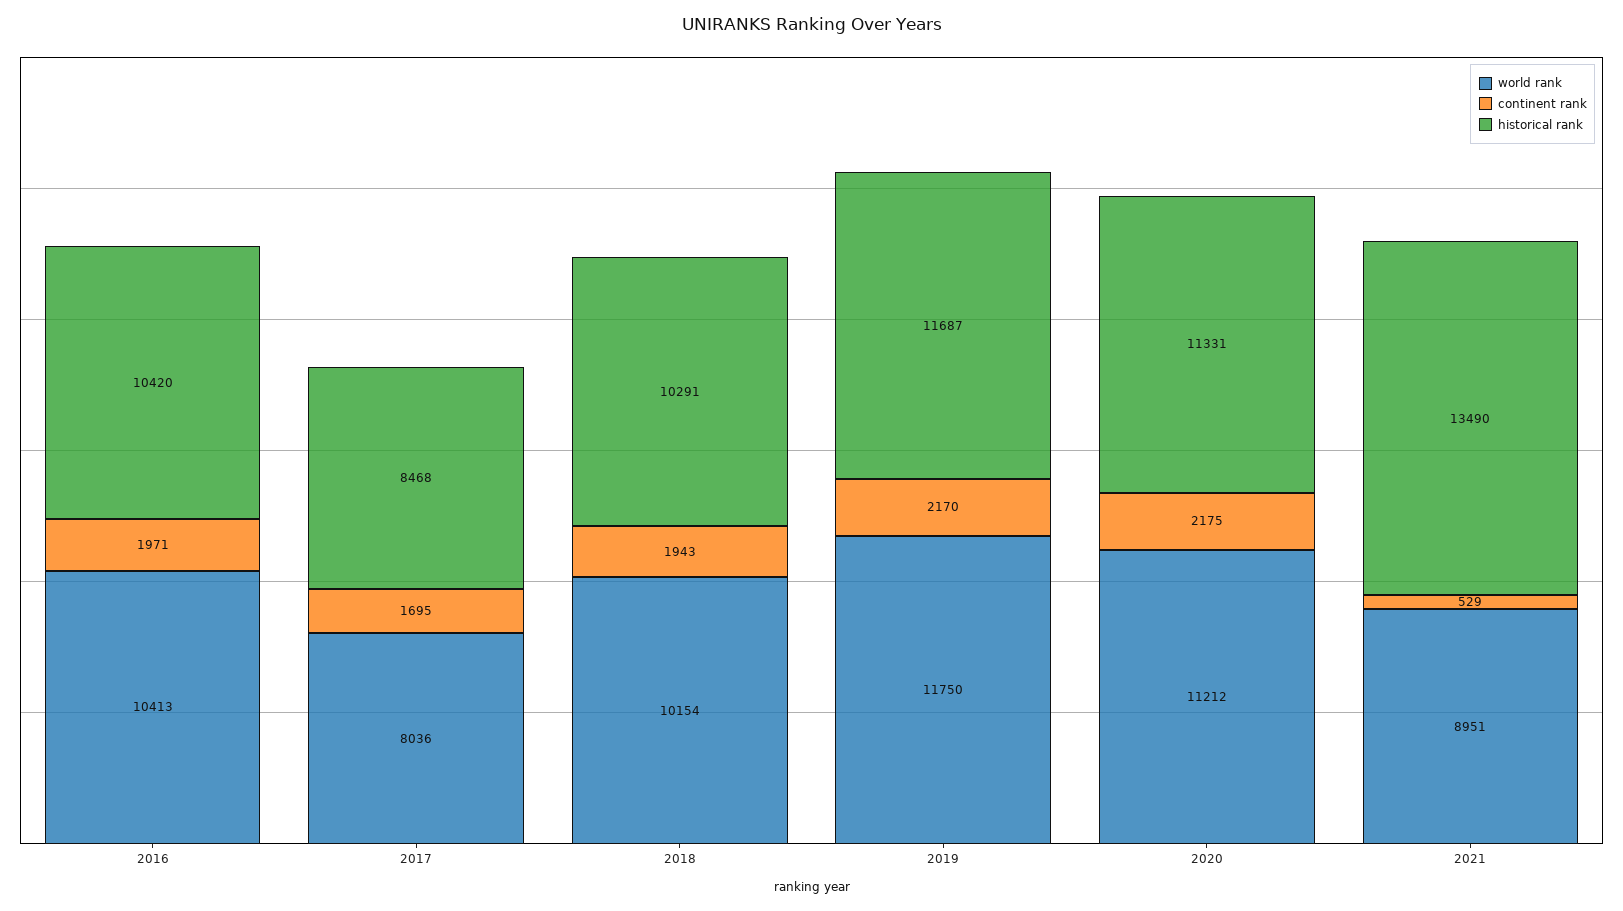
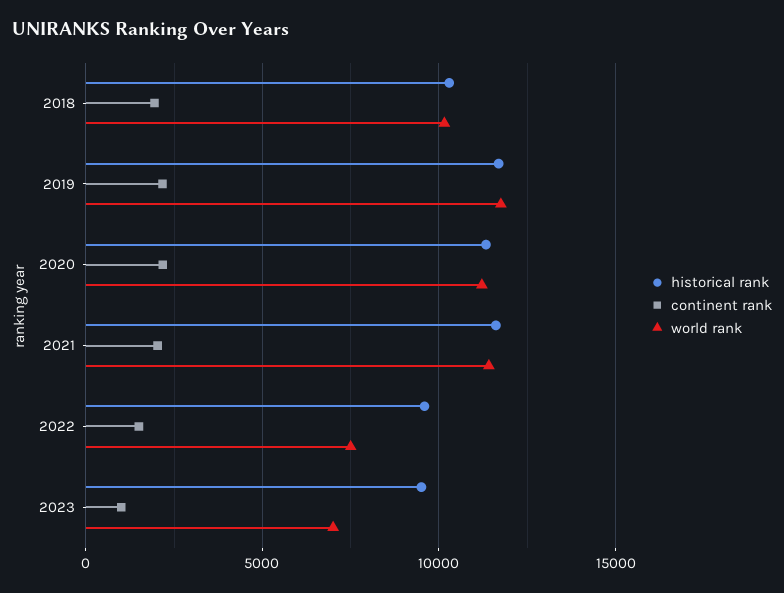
world rank, 2016: 10413 -> none
continent rank, 2016: 1971 -> none
historical rank, 2016: 10420 -> none
world rank, 2017: 8036 -> none
continent rank, 2017: 1695 -> none
historical rank, 2017: 8468 -> none
world rank, 2021: 8951 -> 11500
continent rank, 2021: 529 -> 2000
historical rank, 2021: 13490 -> 11500
historical rank, 2022: none -> 9500
continent rank, 2022: none -> 1500
world rank, 2022: none -> 7500
historical rank, 2023: none -> 9500
continent rank, 2023: none -> 1000
world rank, 2023: none -> 7000

